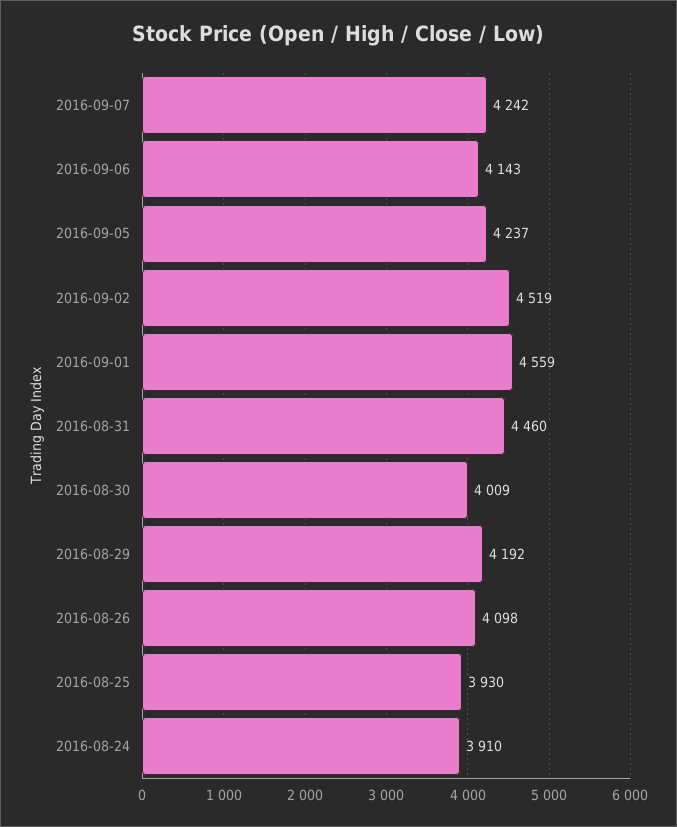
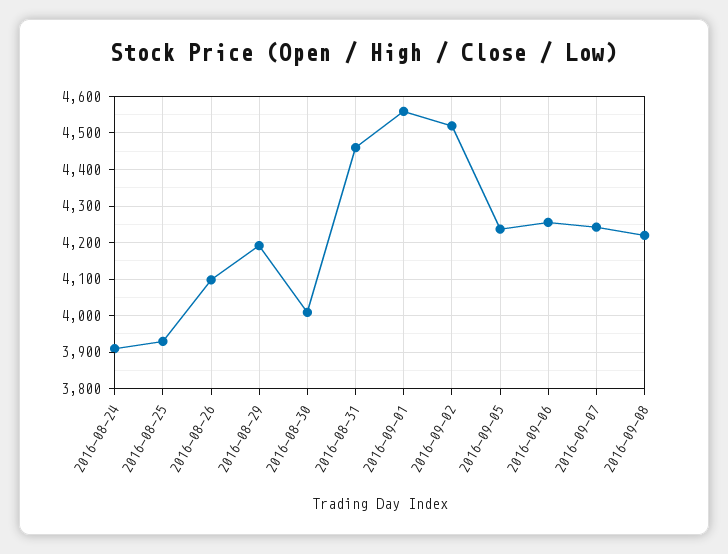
2016-09-06: 4143 -> 4260
2016-09-08: none -> 4220

